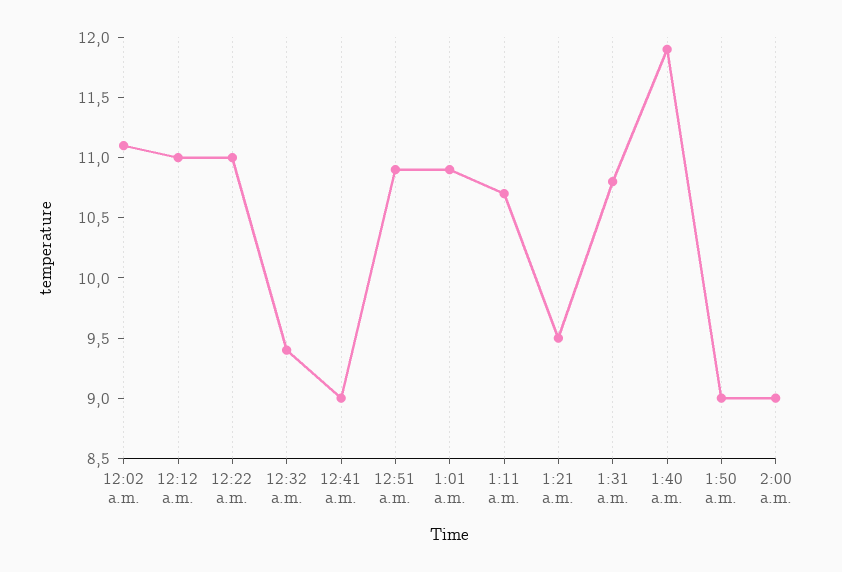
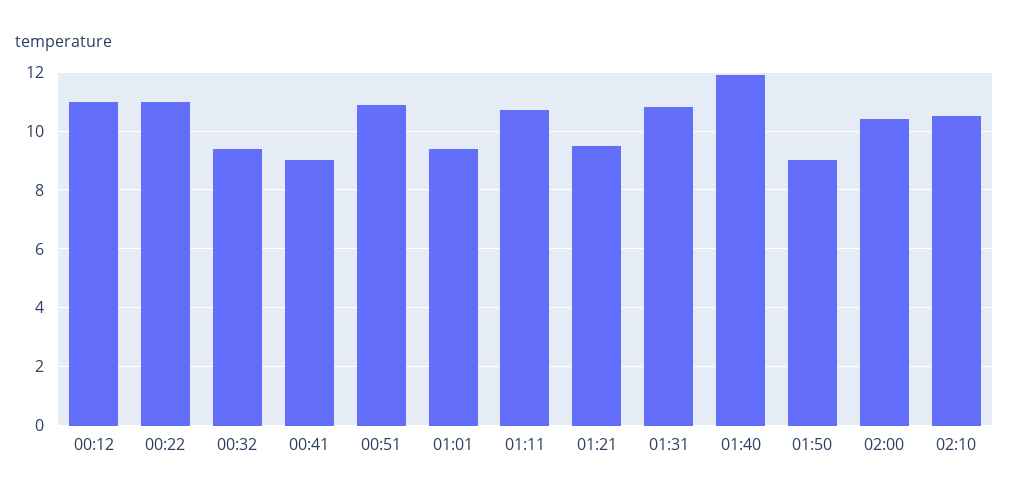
12:02 a.m.: 11.1 -> none
1:01 a.m.: 10.9 -> 9.5
2:00 a.m.: 9 -> 10.5
02:10: none -> 10.5

